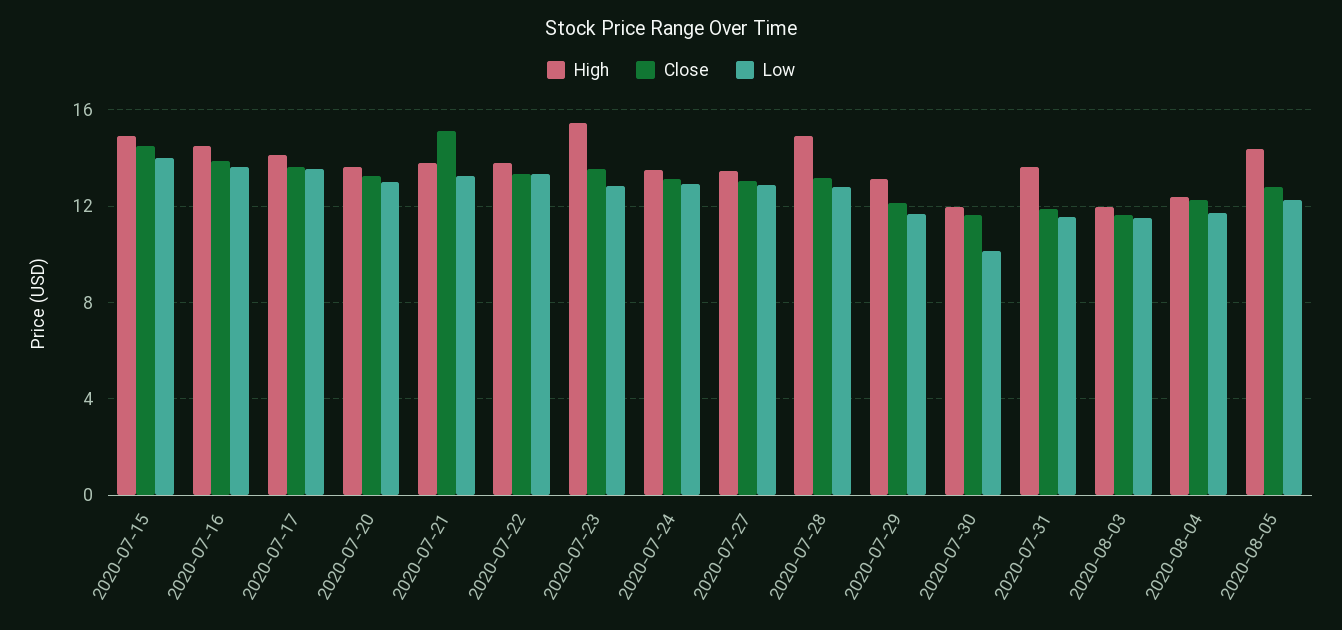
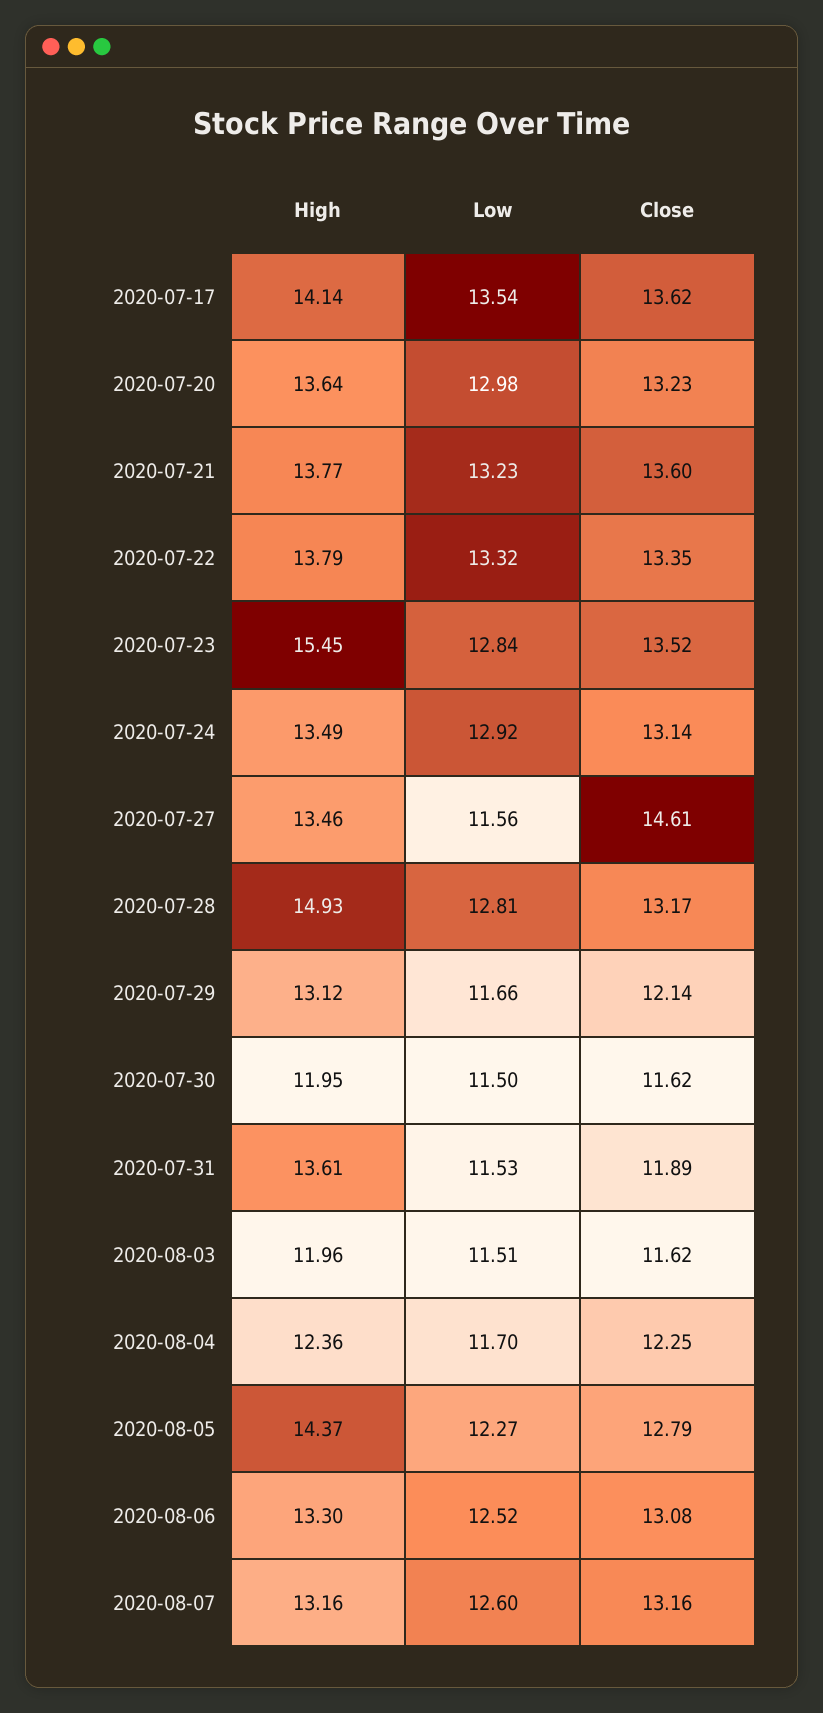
High, 2020-07-15: 15 -> none
Close, 2020-07-15: 14.5 -> none
Low, 2020-07-15: 14 -> none
High, 2020-07-16: 14.5 -> none
Close, 2020-07-16: 14 -> none
Low, 2020-07-16: 13.5 -> none
Close, 2020-07-21: 15 -> 13.6
Close, 2020-07-27: 13 -> 14.61
Low, 2020-07-27: 13 -> 11.56
Low, 2020-07-30: 10 -> 11.5
High, 2020-08-06: none -> 13.3
Low, 2020-08-06: none -> 12.52
Close, 2020-08-06: none -> 13.08
High, 2020-08-07: none -> 13.16
Low, 2020-08-07: none -> 12.6
Close, 2020-08-07: none -> 13.16

